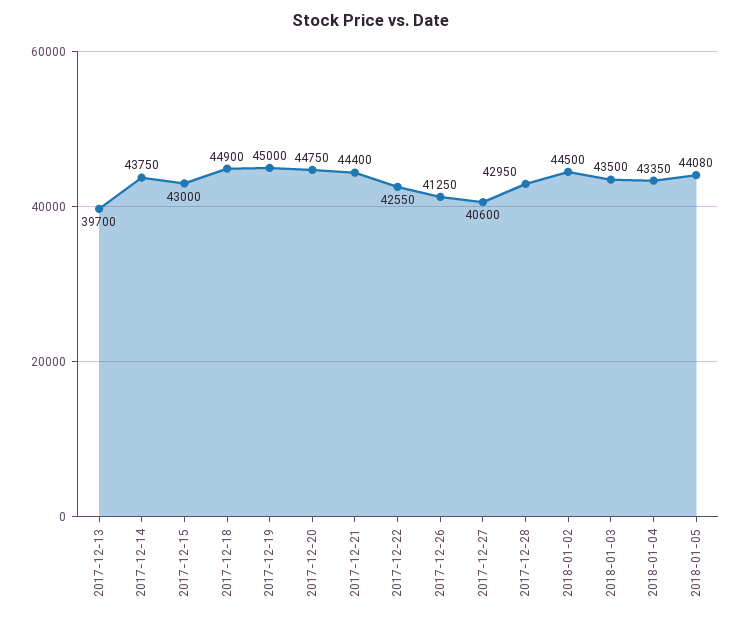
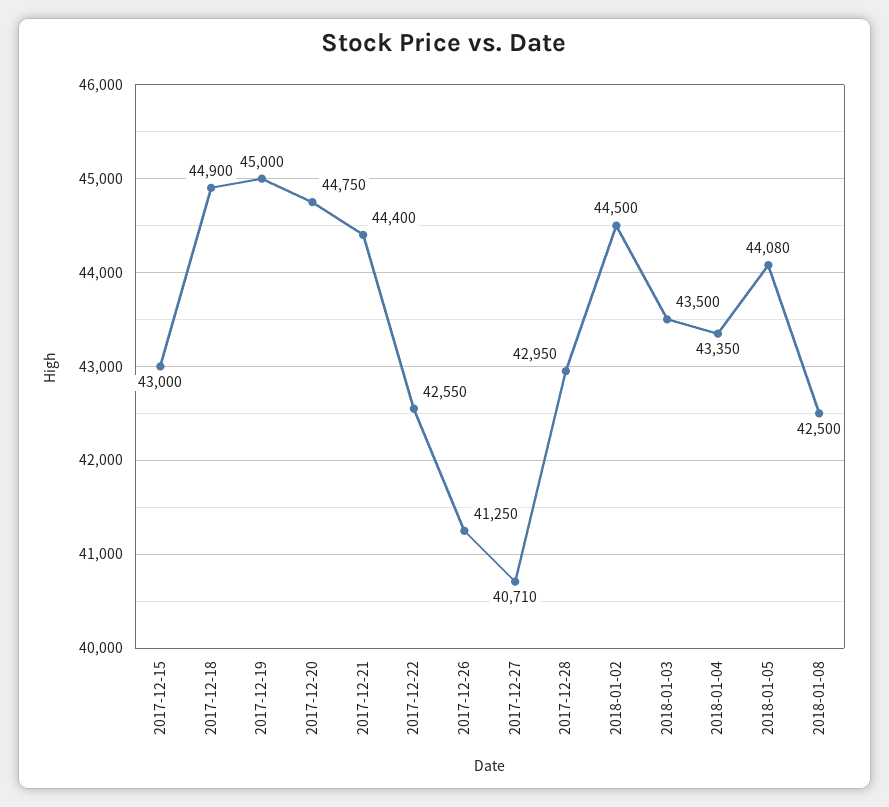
2017-12-13: 39700 -> none
2017-12-14: 43750 -> none
2017-12-27: 40600 -> 40710
2018-01-08: none -> 42500

